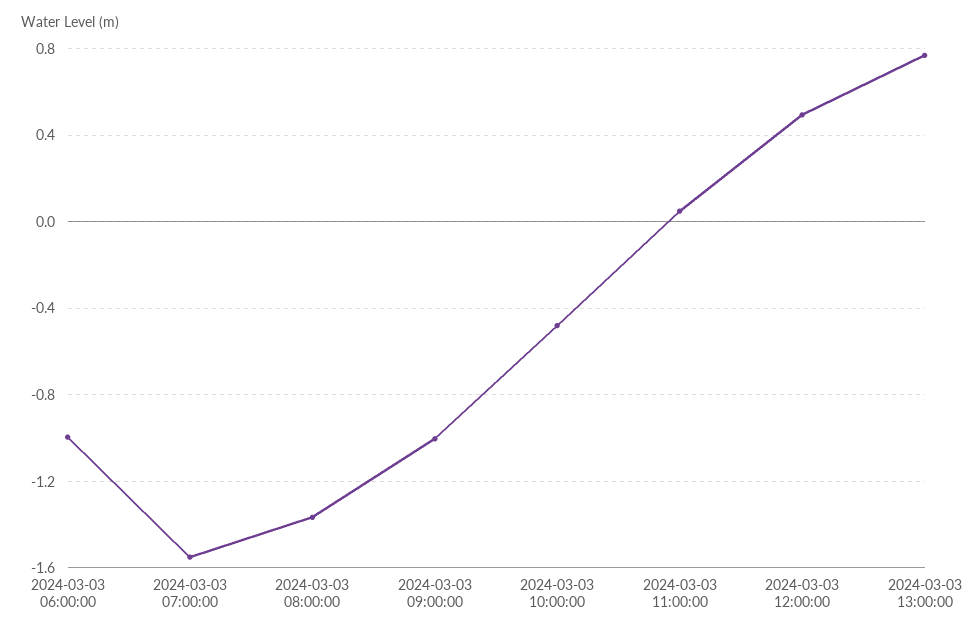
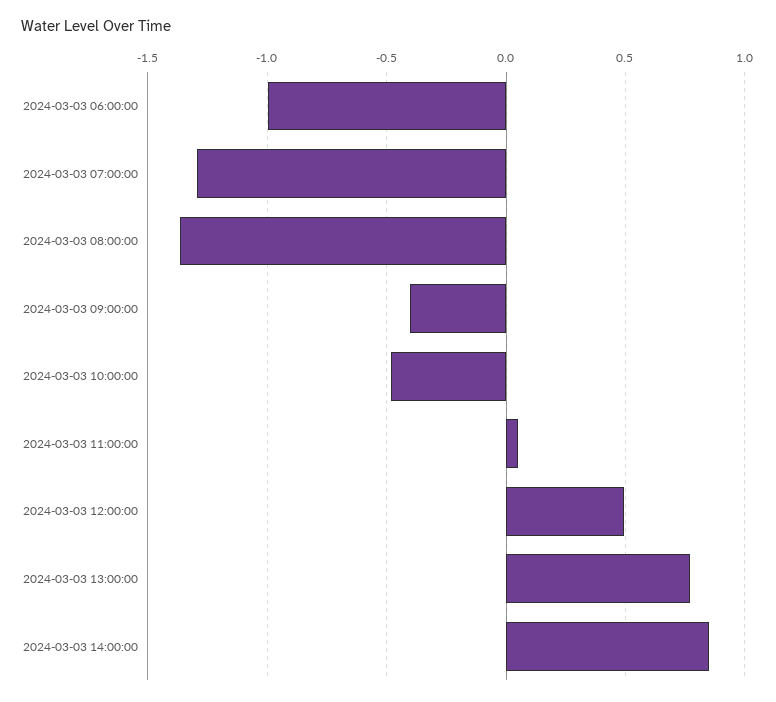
2024-03-03 07:00:00: -1.55 -> -1.3
2024-03-03 09:00:00: -1 -> -0.4
2024-03-03 14:00:00: none -> 0.85

